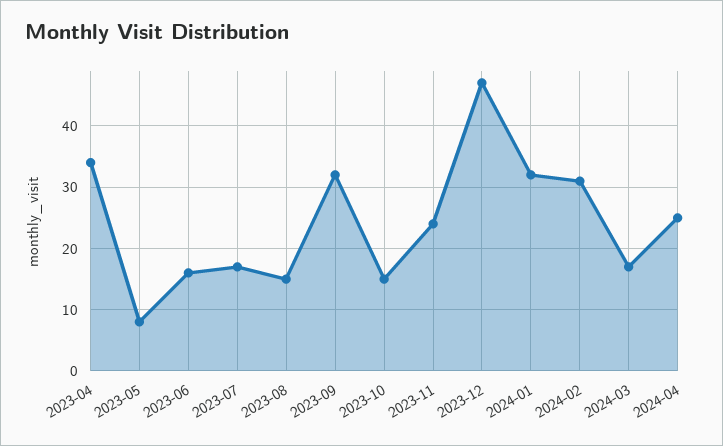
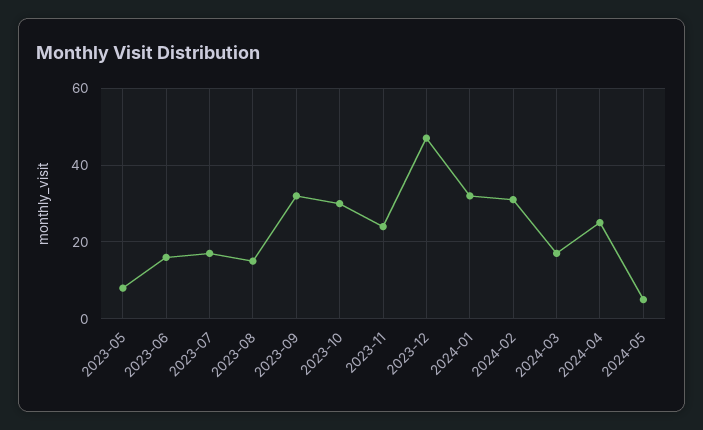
2023-04: 34 -> none
2023-10: 15 -> 30
2024-05: none -> 5

